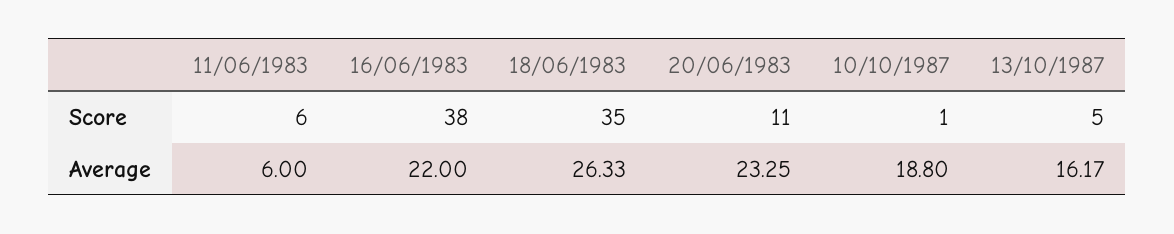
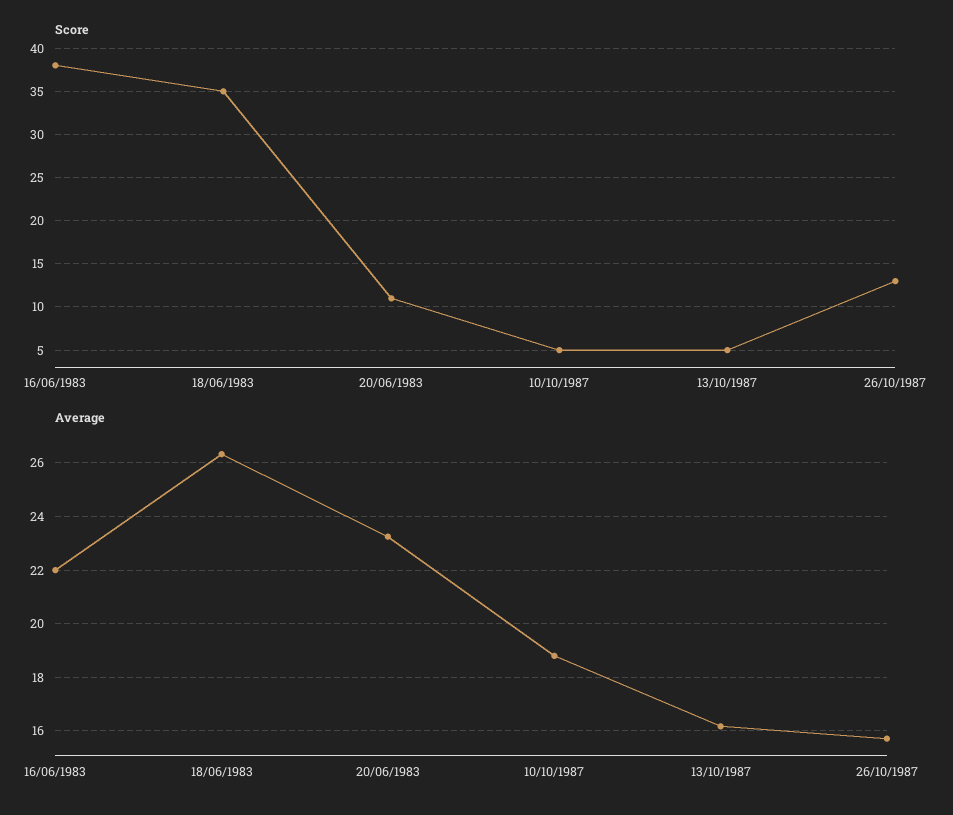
Score, 11/06/1983: 6 -> none
Score, 10/10/1987: 1 -> 5
Average, 11/06/1983: 6 -> none
Score, 26/10/1987: none -> 13
Average, 26/10/1987: none -> 15.75

